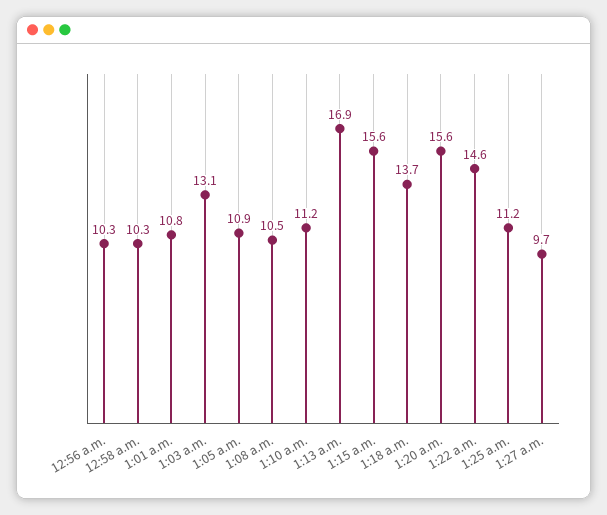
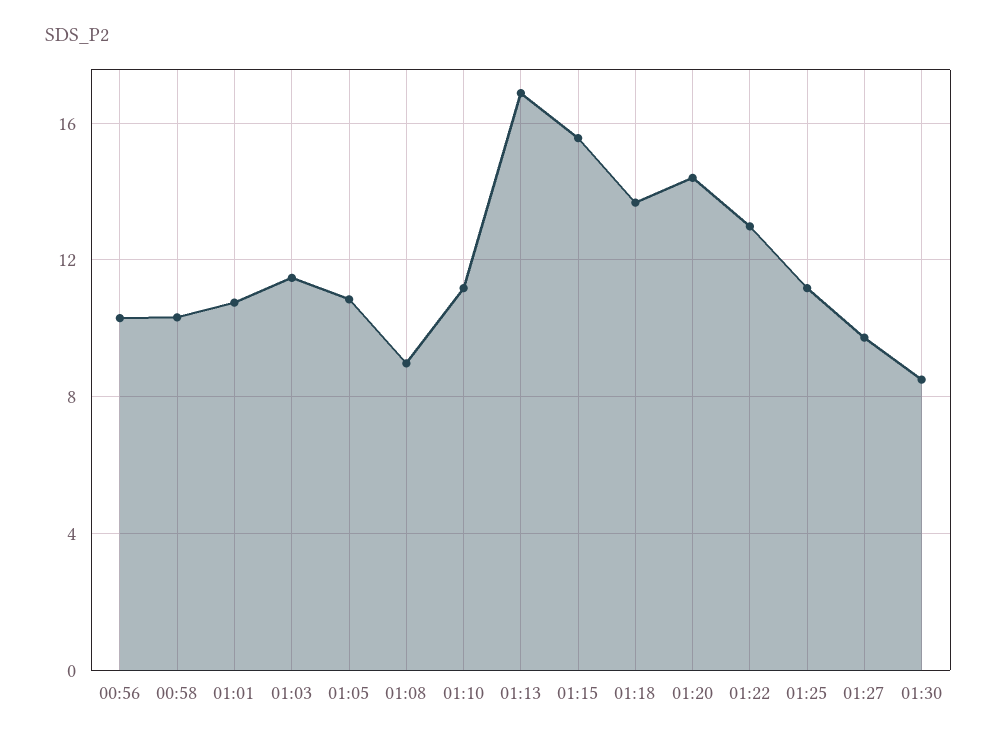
1:03 a.m.: 13.1 -> 11.5
1:08 a.m.: 10.5 -> 9
1:20 a.m.: 15.6 -> 14.5
1:22 a.m.: 14.6 -> 13
01:30: none -> 8.5

